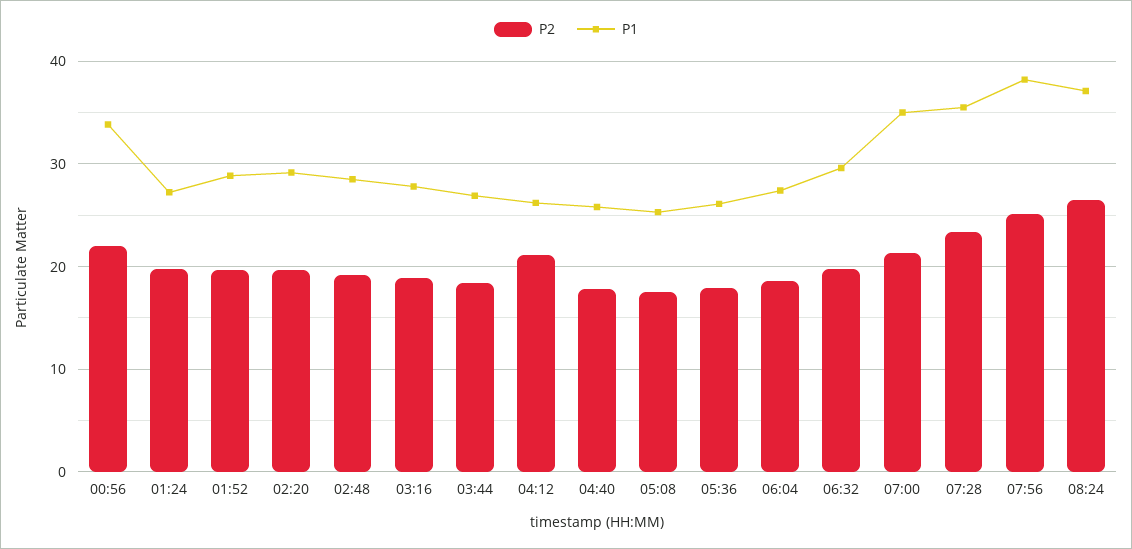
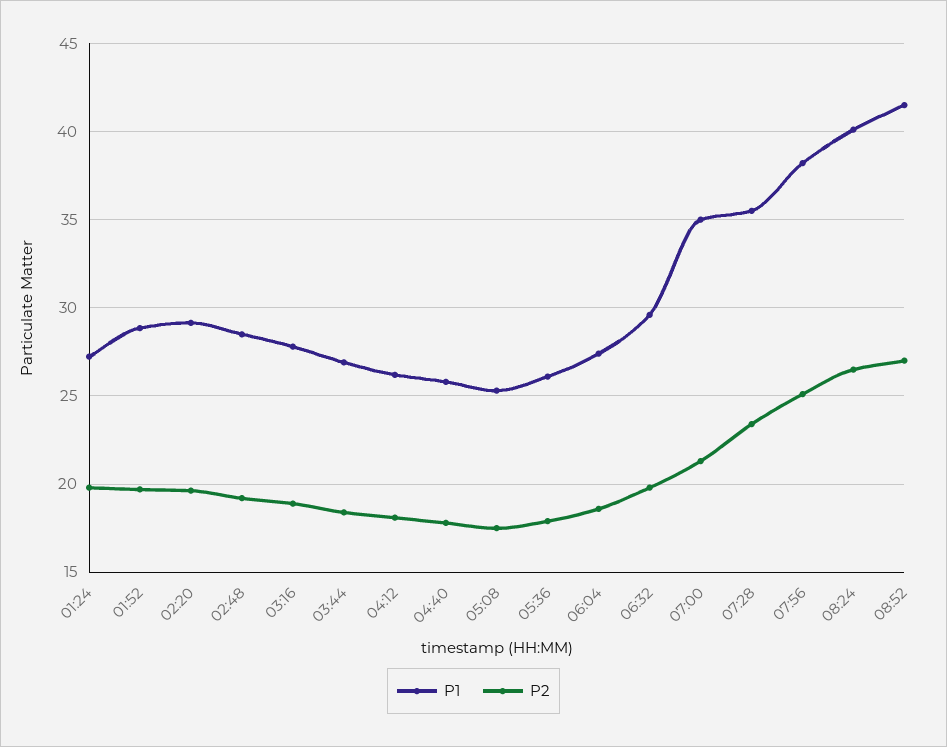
P2, 00:56: 22 -> none
P1, 00:56: 34 -> none
P2, 04:12: 21 -> 18
P1, 08:24: 37 -> 40
P1, 08:52: none -> 41.5
P2, 08:52: none -> 27

